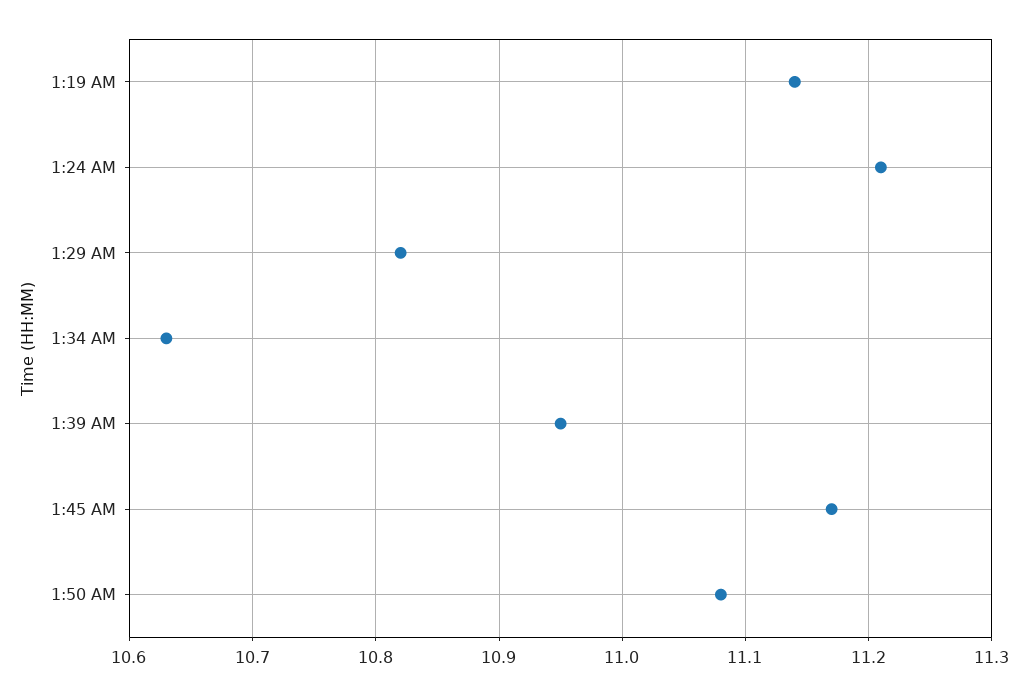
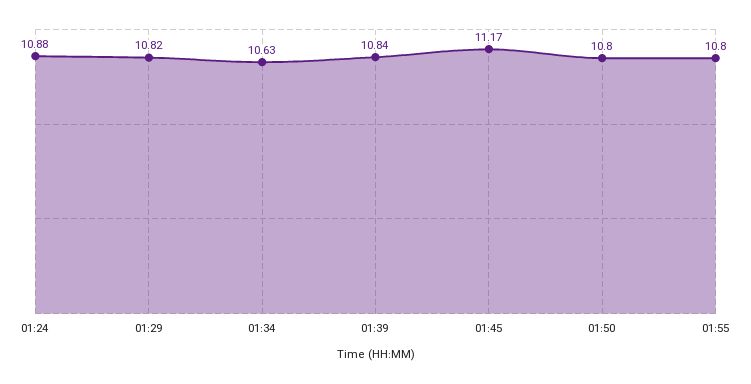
1:19 AM: 11.14 -> none
1:24 AM: 11.21 -> 10.88
1:39 AM: 10.95 -> 10.84
1:50 AM: 11.08 -> 10.8
01:55: none -> 10.8

